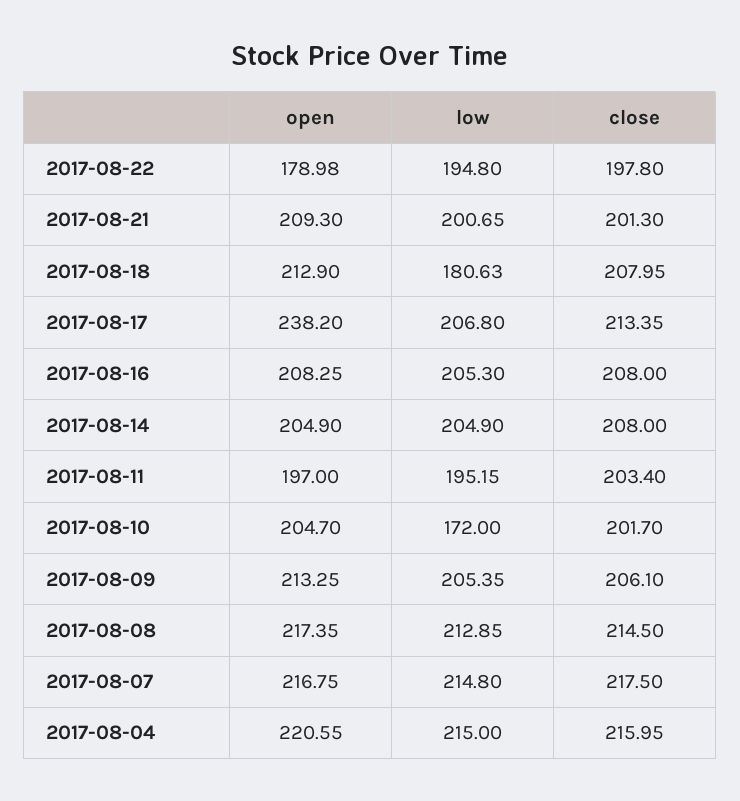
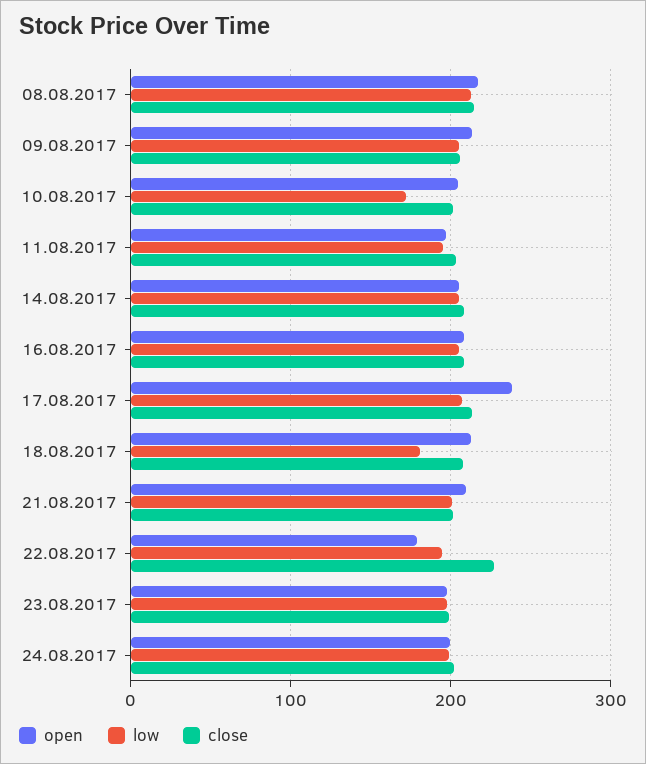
close, 2017-08-22: 197.8 -> 230
open, 2017-08-07: 216.75 -> none
low, 2017-08-07: 214.8 -> none
close, 2017-08-07: 217.5 -> none
open, 2017-08-04: 220.55 -> none
low, 2017-08-04: 215 -> none
close, 2017-08-04: 215.95 -> none
open, 23.08.2017: none -> 200
low, 23.08.2017: none -> 200
close, 23.08.2017: none -> 200
open, 24.08.2017: none -> 200
low, 24.08.2017: none -> 200
close, 24.08.2017: none -> 200

